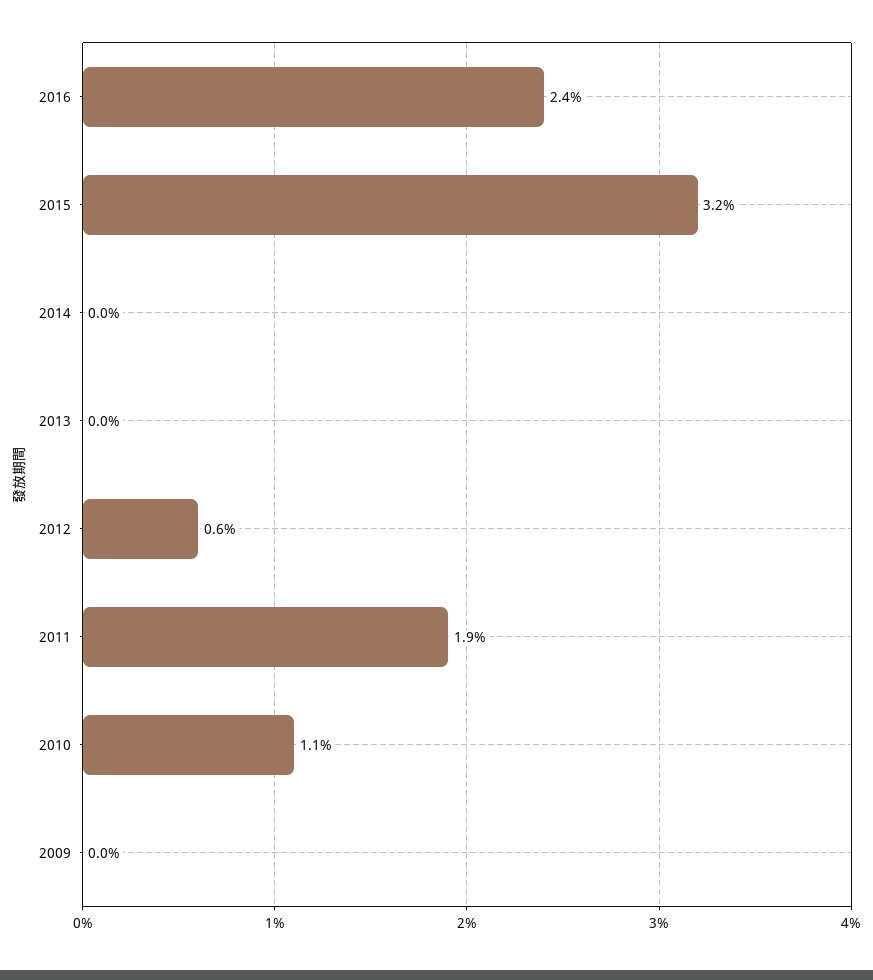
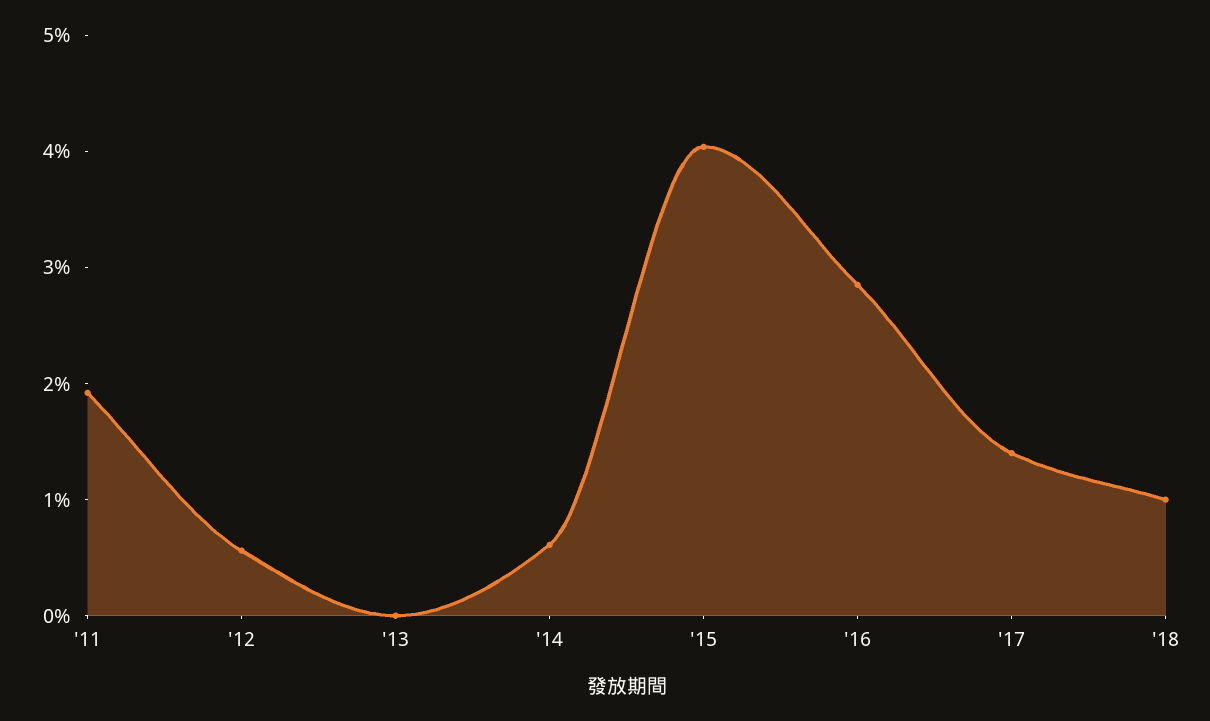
2016: 2.4 -> 2.8
2015: 3.2 -> 4
2014: 0 -> 0.6
2010: 1.1 -> none
2009: 0 -> none
'17: none -> 1.4
'18: none -> 1

